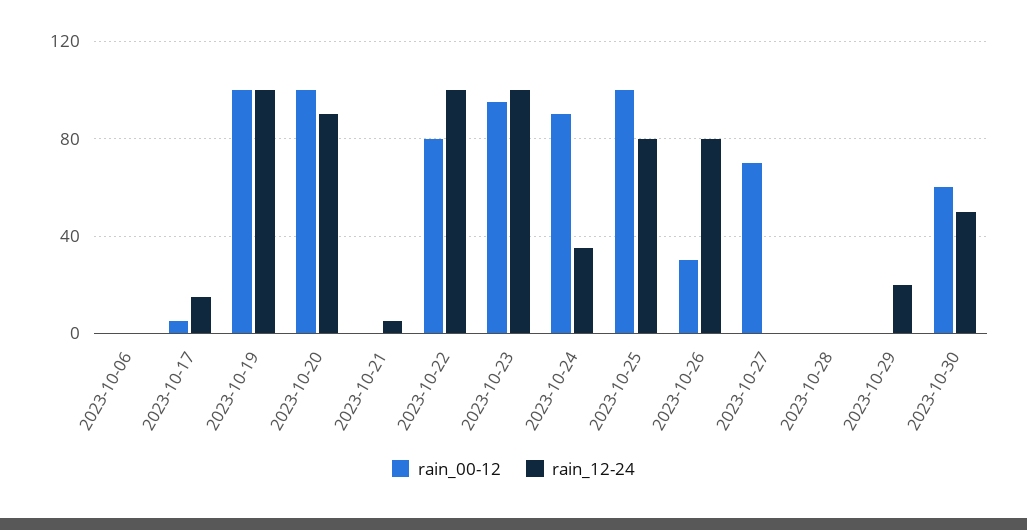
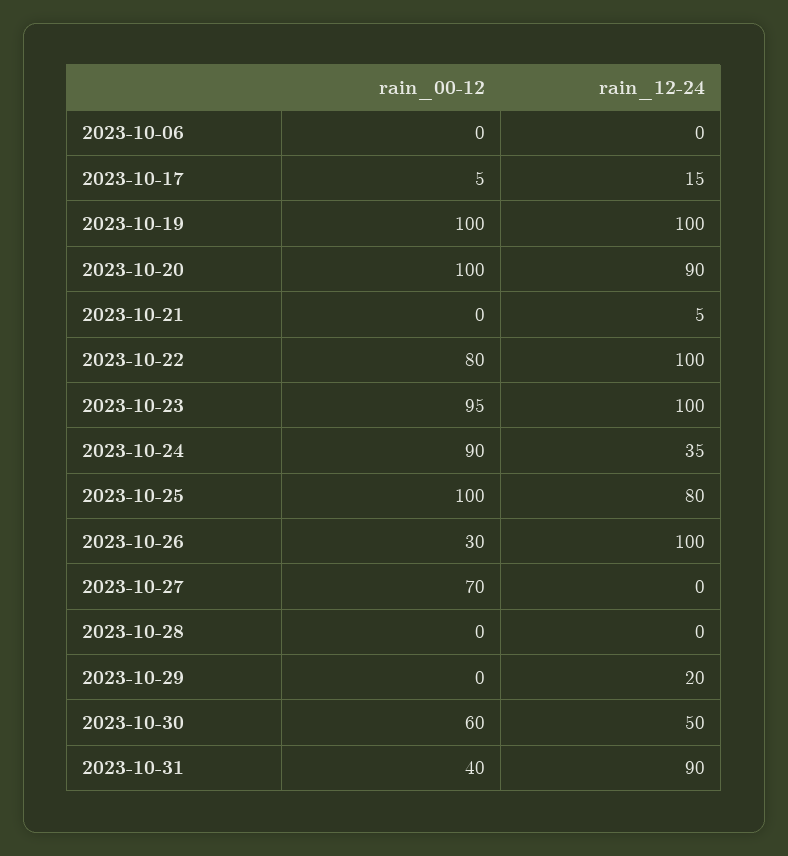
rain_12-24, 2023-10-26: 80 -> 100
rain_00-12, 2023-10-31: none -> 40
rain_12-24, 2023-10-31: none -> 90

